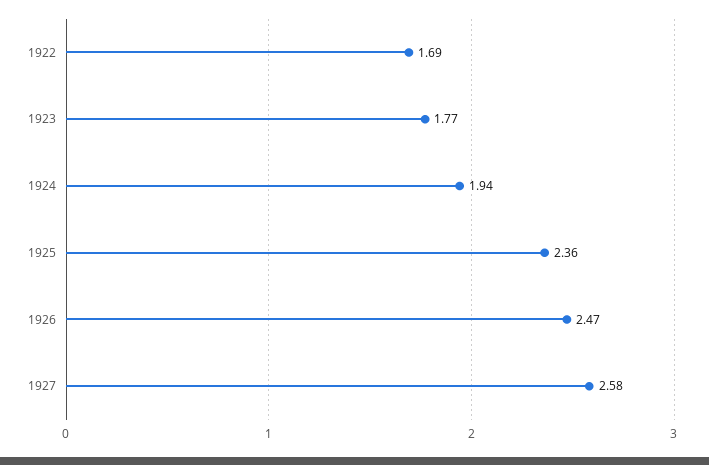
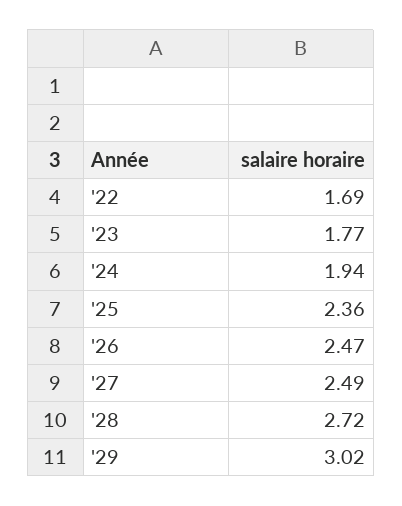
1927: 2.58 -> 2.49
'28: none -> 2.72
'29: none -> 3.02

